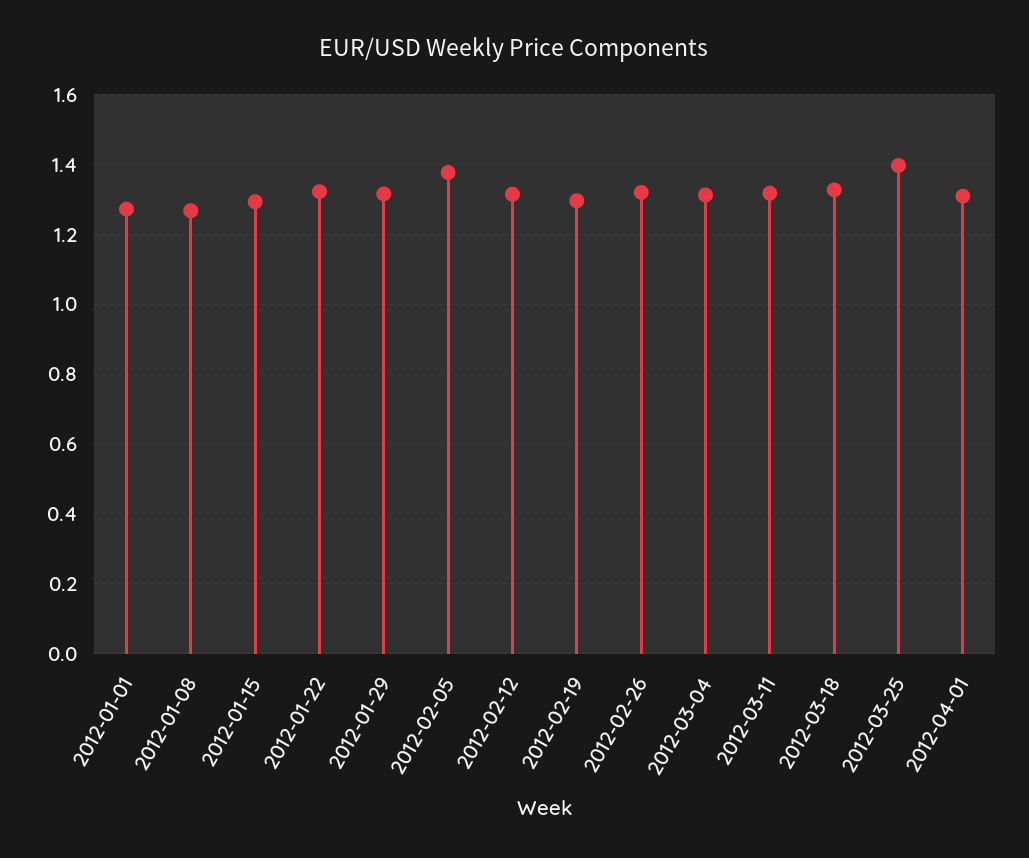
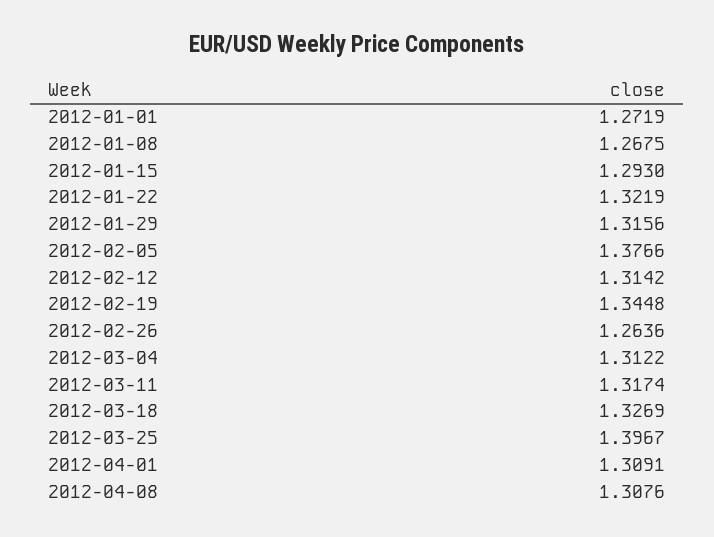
2012-02-19: 1.3 -> 1.3448
2012-02-26: 1.32 -> 1.2636
2012-04-08: none -> 1.3076

